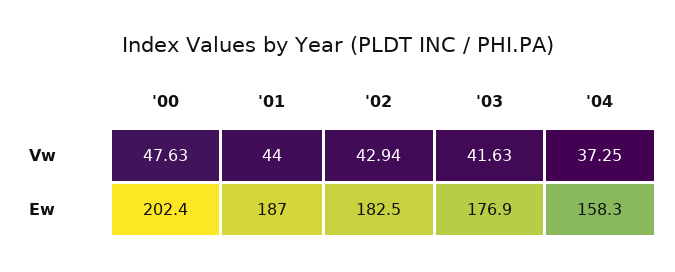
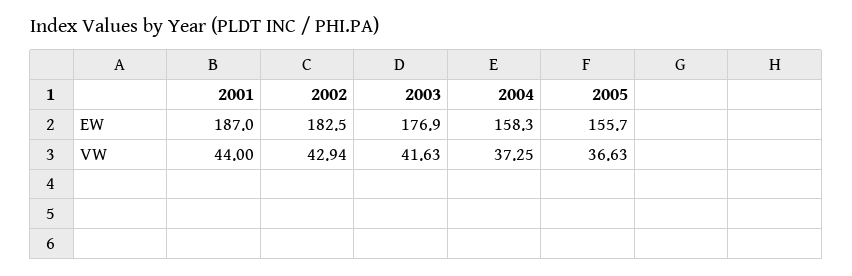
'00, Vw: 47.63 -> none
'00, Ew: 202.4 -> none
2005, Ew: none -> 155.7
2005, Vw: none -> 36.63

